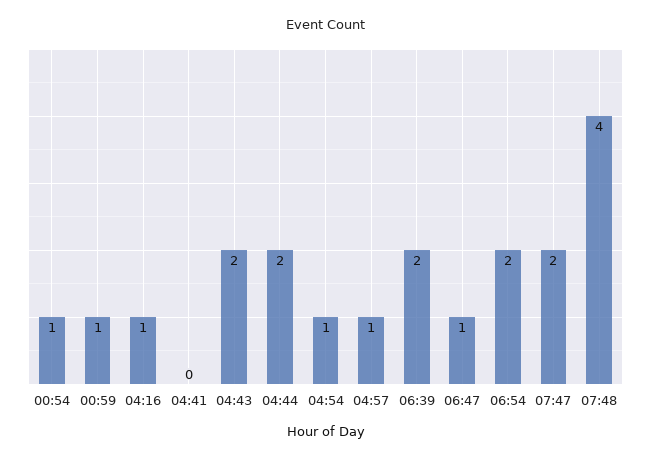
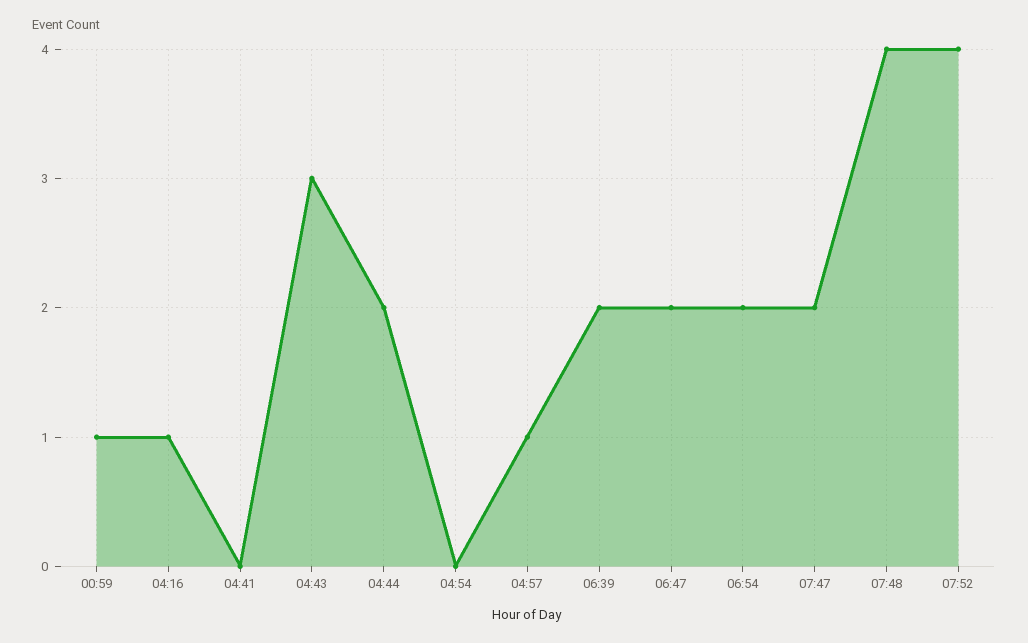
00:54: 1 -> none
04:43: 2 -> 3
04:54: 1 -> 0
06:47: 1 -> 2
07:52: none -> 4

